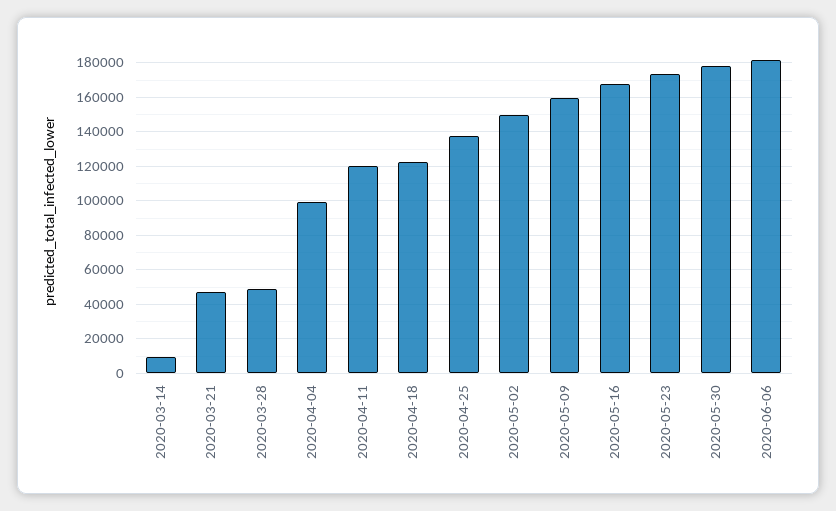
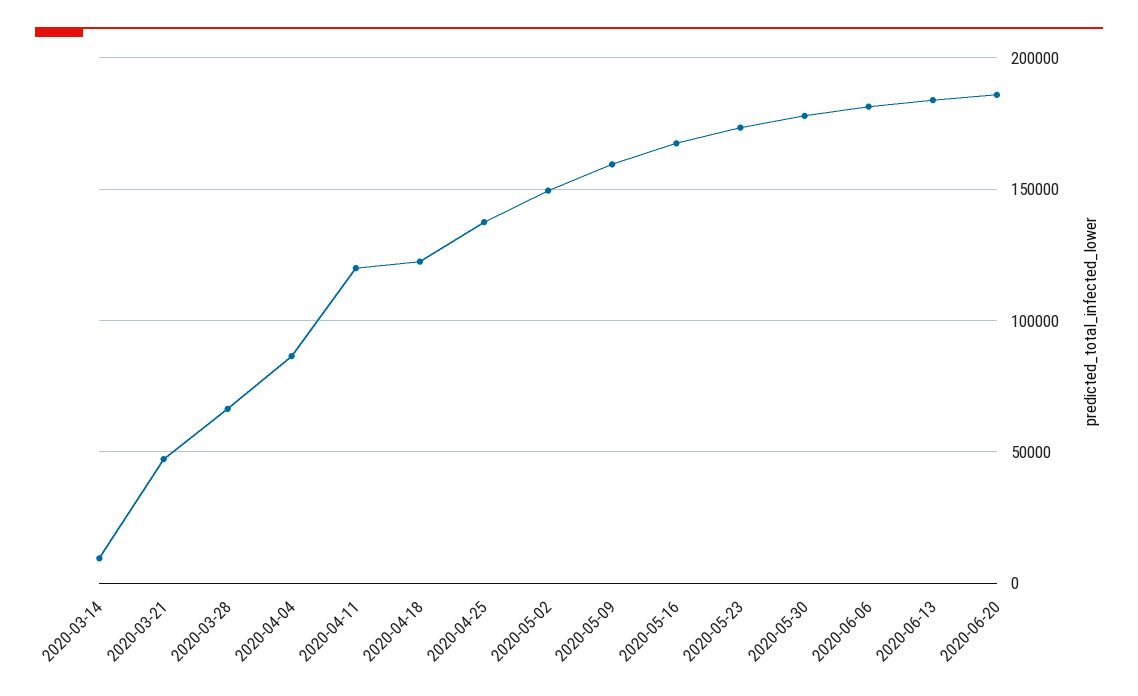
2020-03-28: 50000 -> 65000
2020-04-04: 100000 -> 85000
2020-06-13: none -> 185000
2020-06-20: none -> 185000

